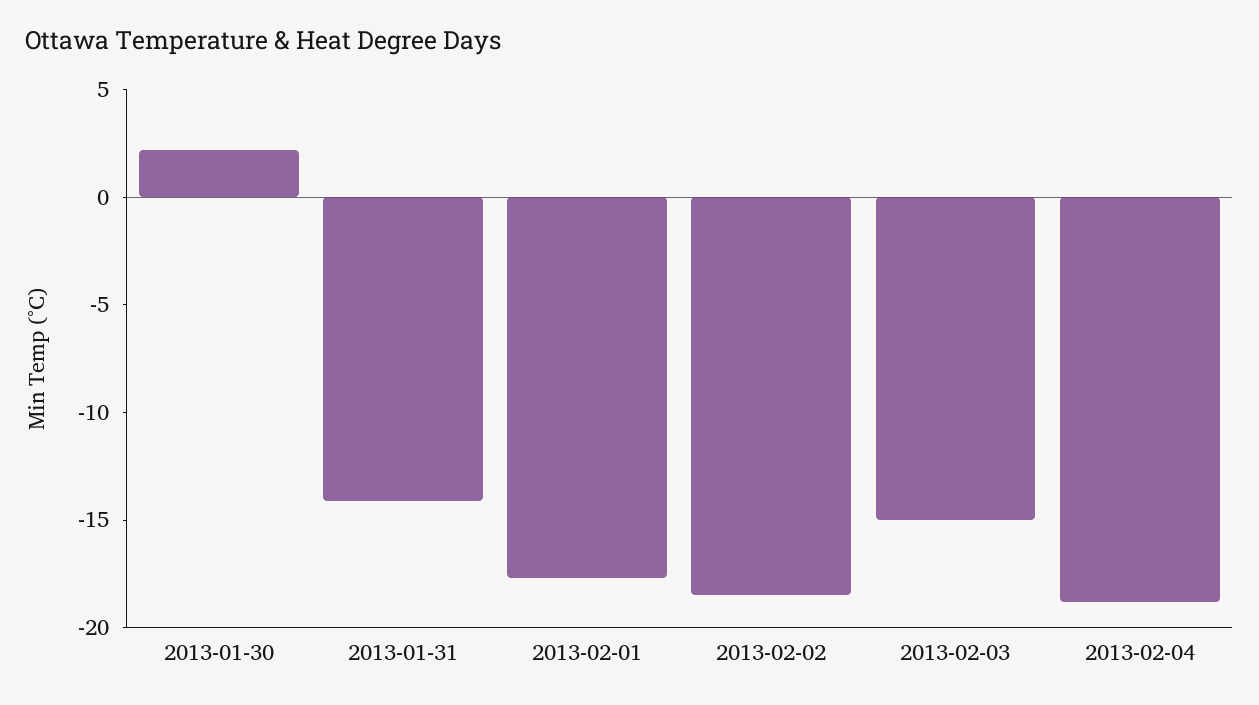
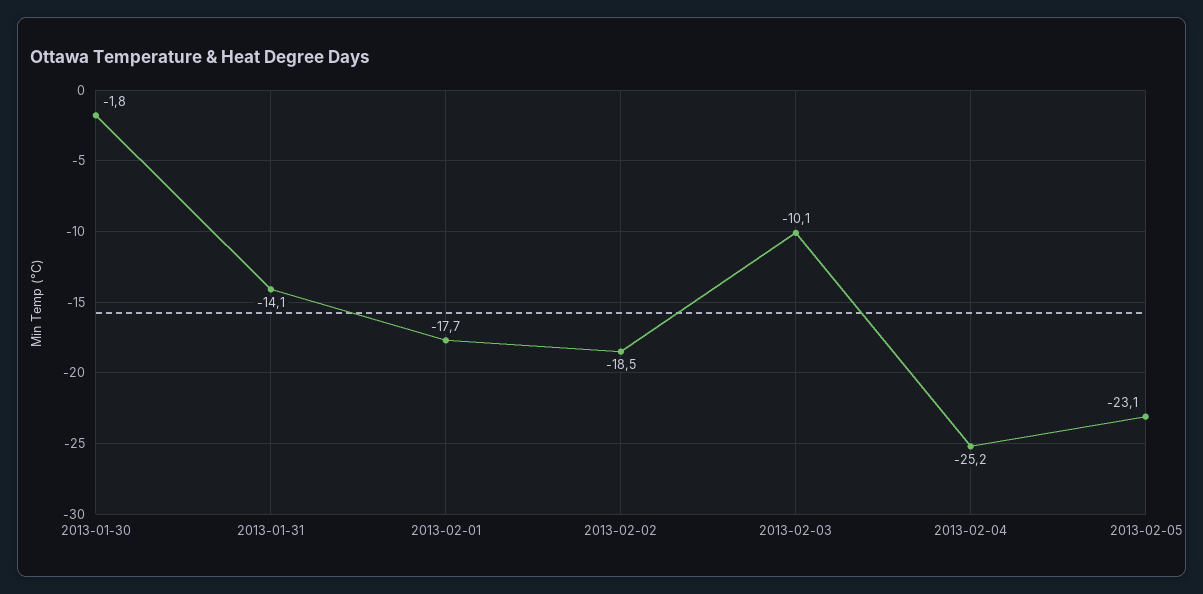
2013-01-30: 2 -> -1.8
2013-02-03: -15 -> -10.1
2013-02-04: -19 -> -25.2
2013-02-05: none -> -23.1

